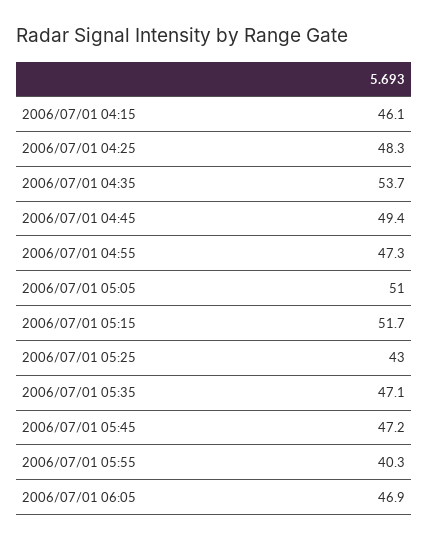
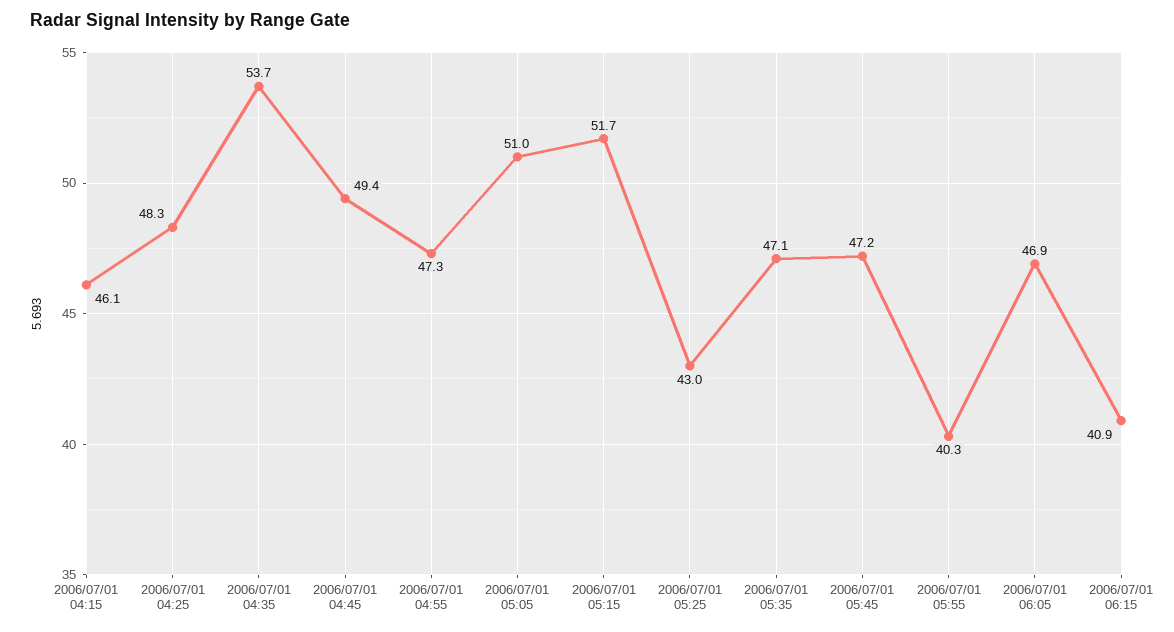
2006/07/01 06:15: none -> 40.9

